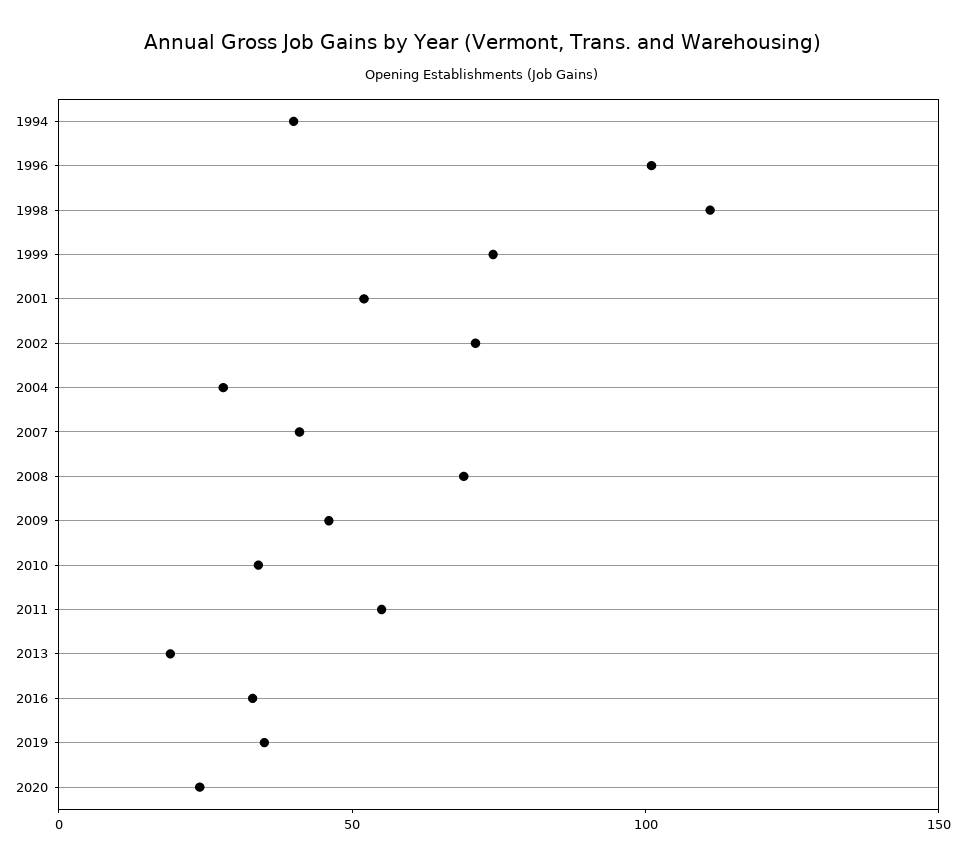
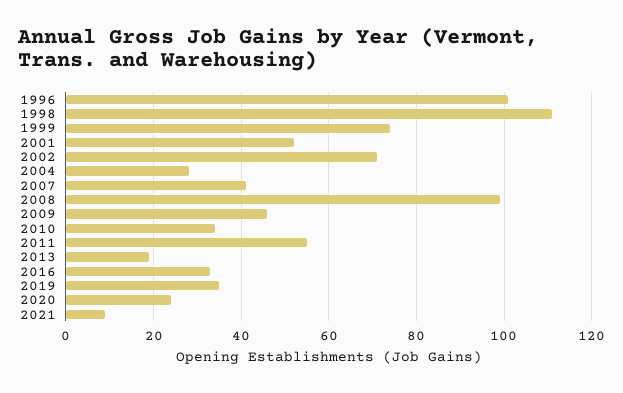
1994: 40 -> none
2008: 70 -> 100
2021: none -> 10

